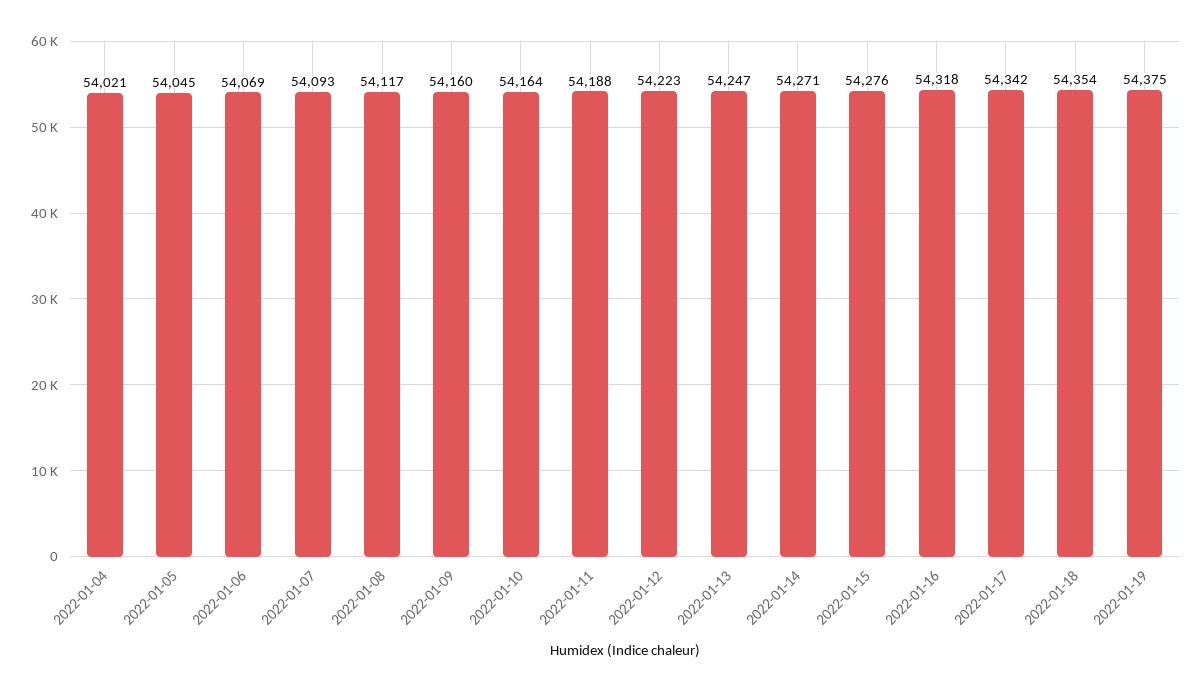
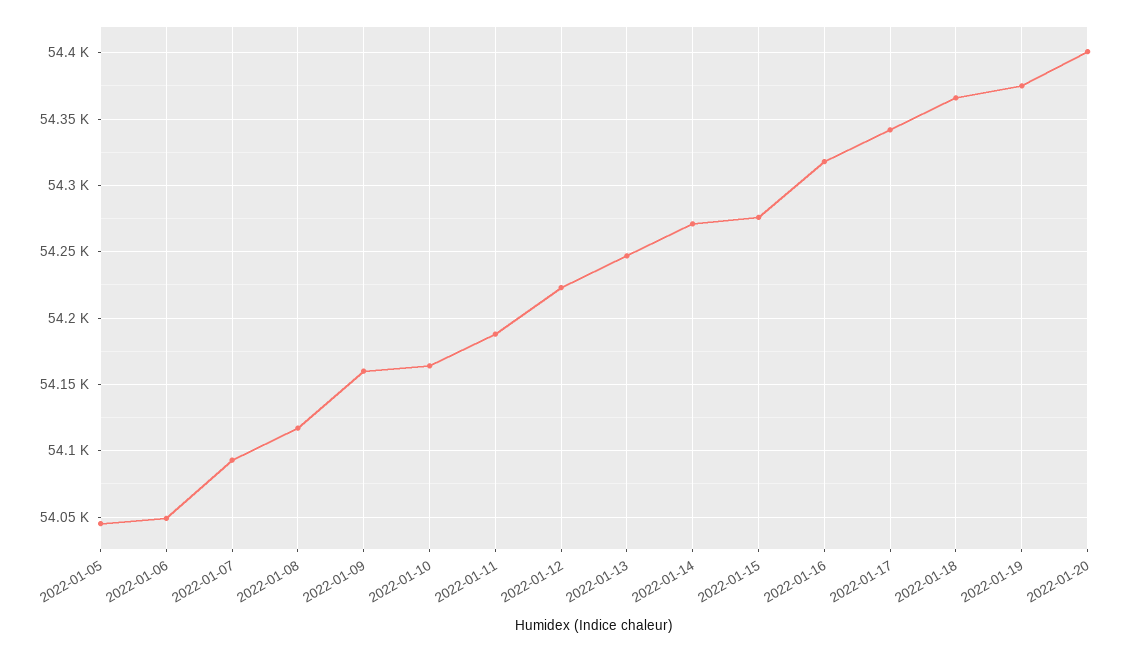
2022-01-04: 54021 -> none
2022-01-06: 54069 -> 54050
2022-01-18: 54354 -> 54365
2022-01-20: none -> 54400

